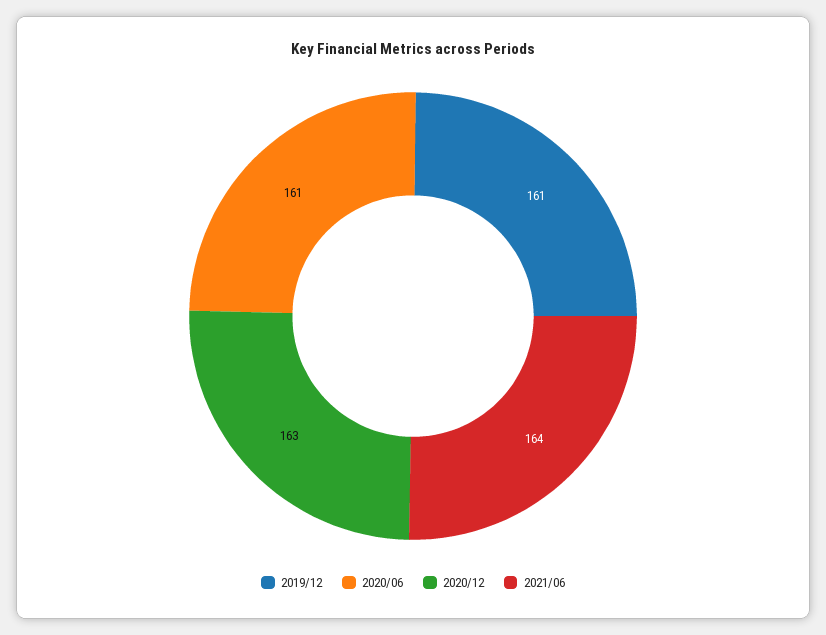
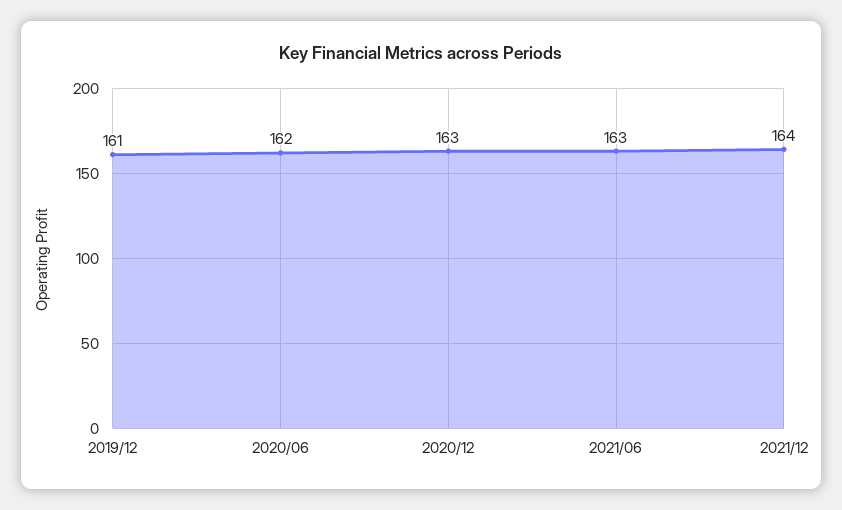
2020/06: 161 -> 162
2021/06: 164 -> 163
2021/12: none -> 164

